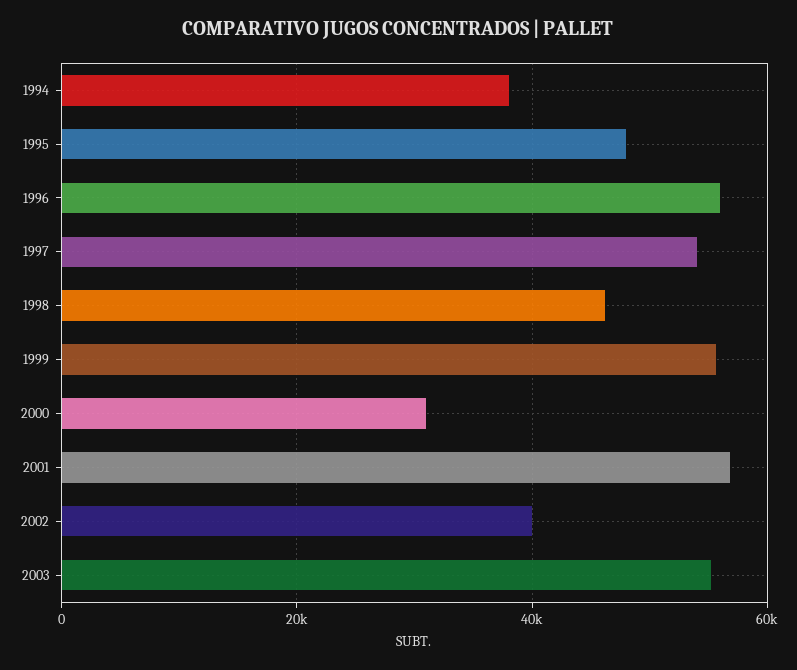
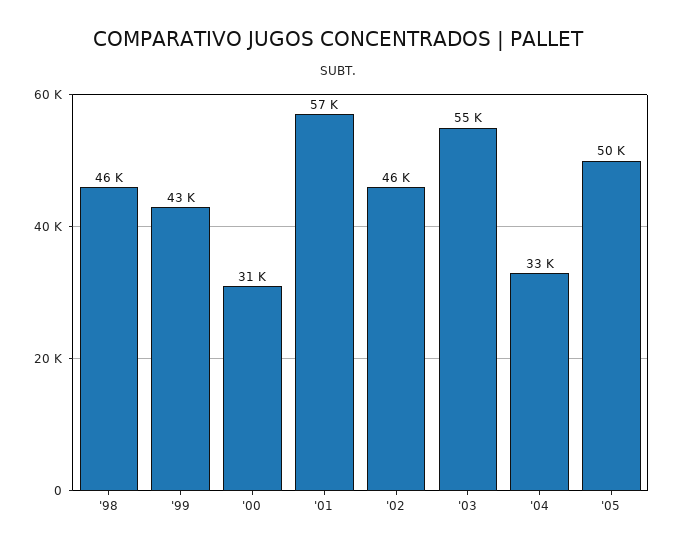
1994: 38000 -> none
1995: 48000 -> none
1996: 56000 -> none
1997: 54000 -> none
1999: 56000 -> 43000
2002: 40000 -> 46000
'04: none -> 33000
'05: none -> 50000

